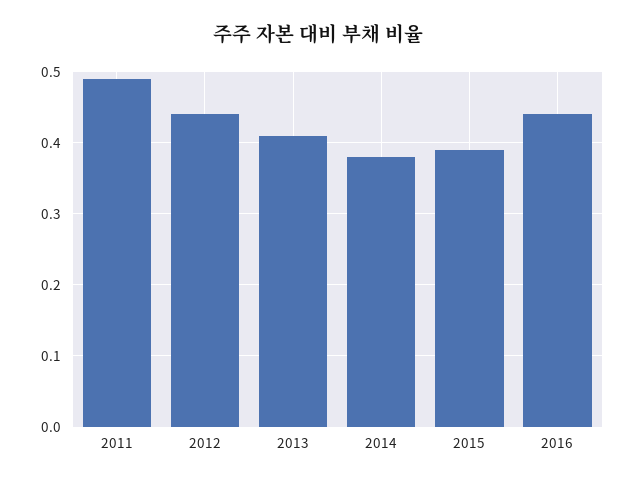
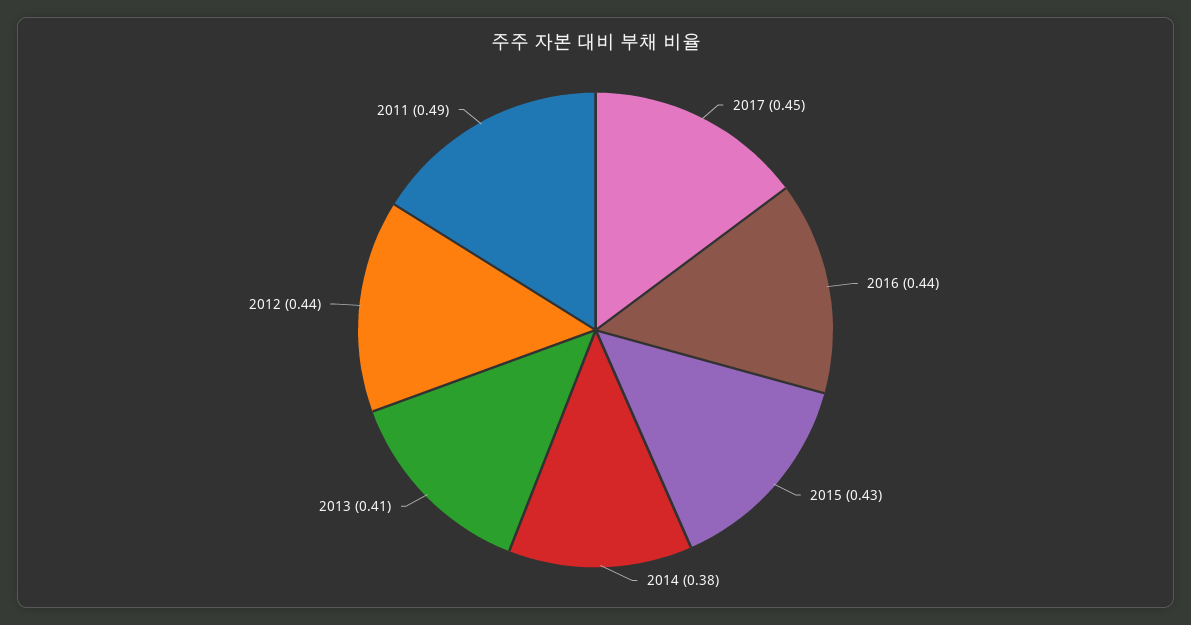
2015: 0.39 -> 0.43
2017: none -> 0.45

